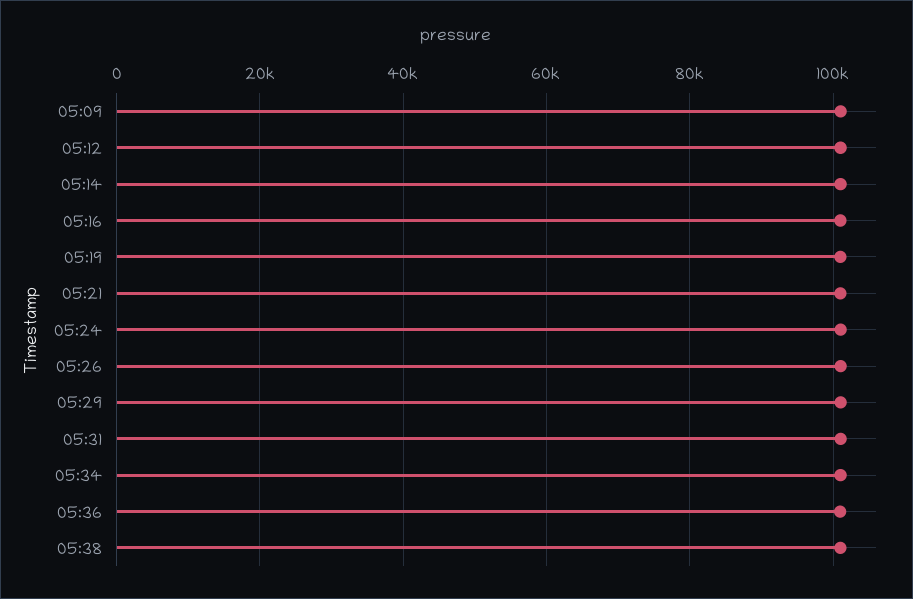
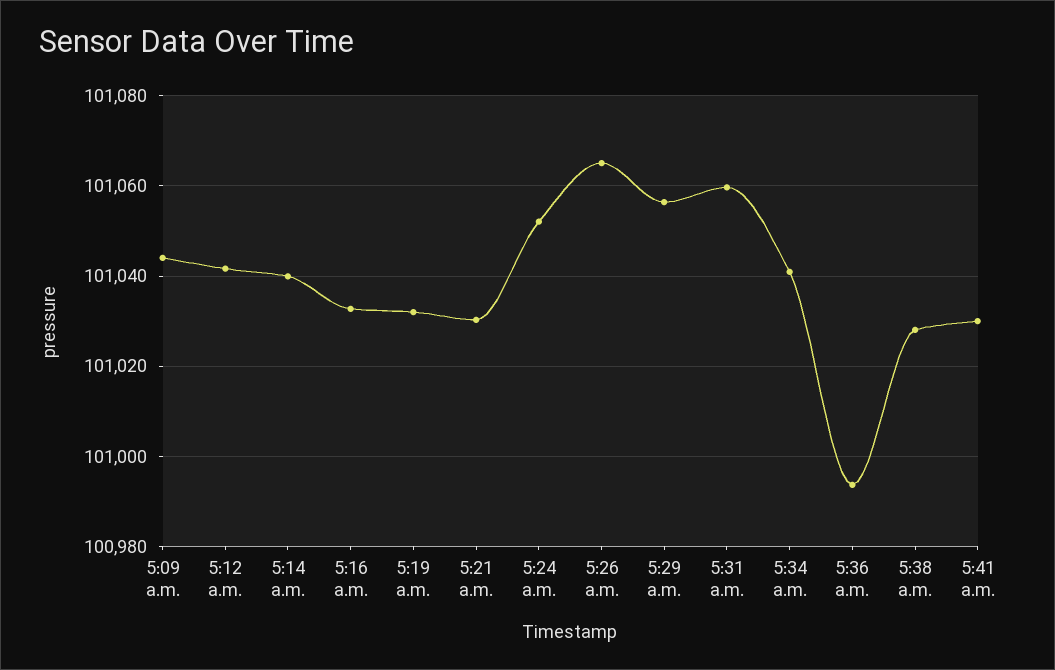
5:41 a.m.: none -> 101030

